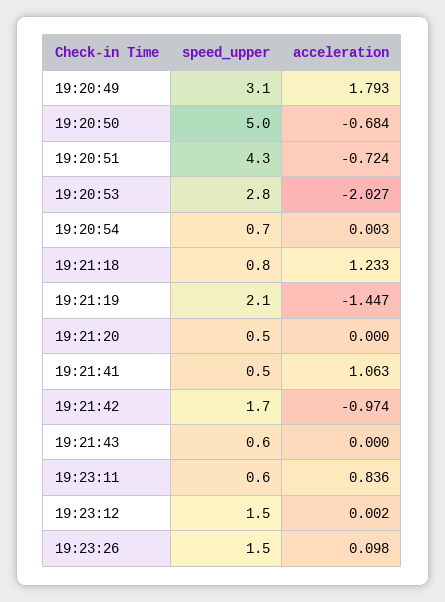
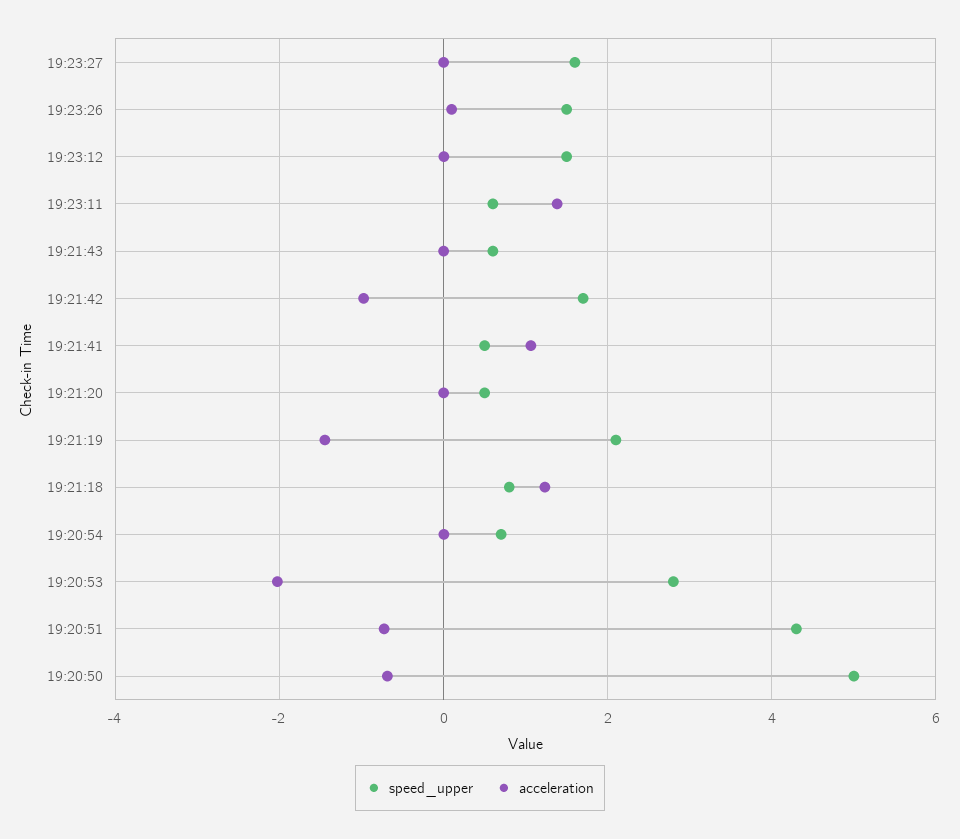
speed_upper, 19:20:49: 3.1 -> none
acceleration, 19:20:49: 1.793 -> none
acceleration, 19:23:11: 0.836 -> 1.4
speed_upper, 19:23:27: none -> 1.6
acceleration, 19:23:27: none -> 0

